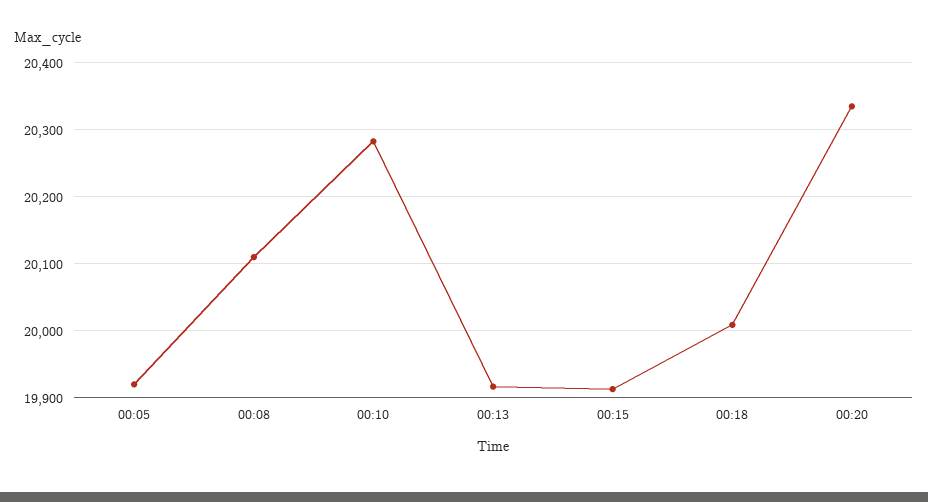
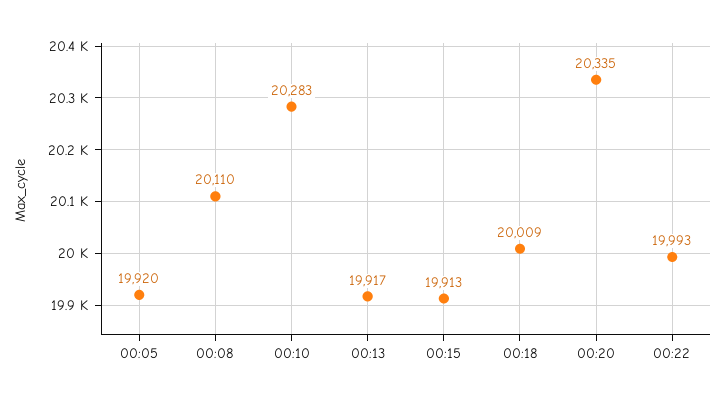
00:22: none -> 19993

